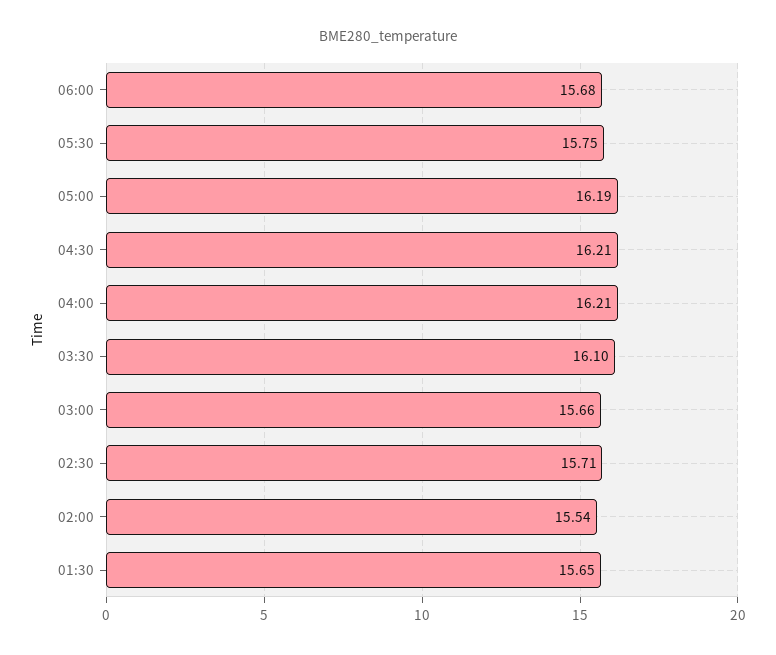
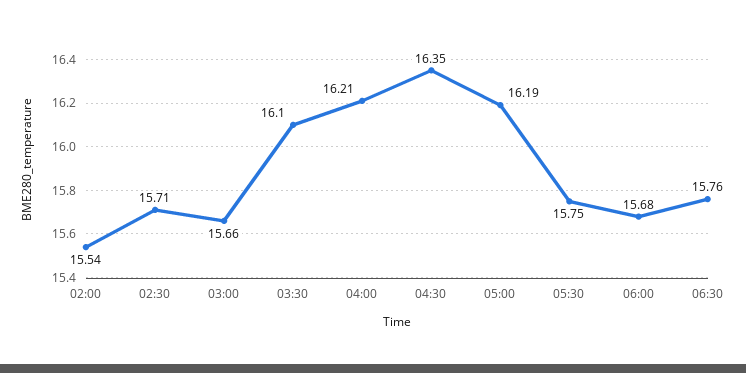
04:30: 16.21 -> 16.35
01:30: 15.65 -> none
06:30: none -> 15.76

